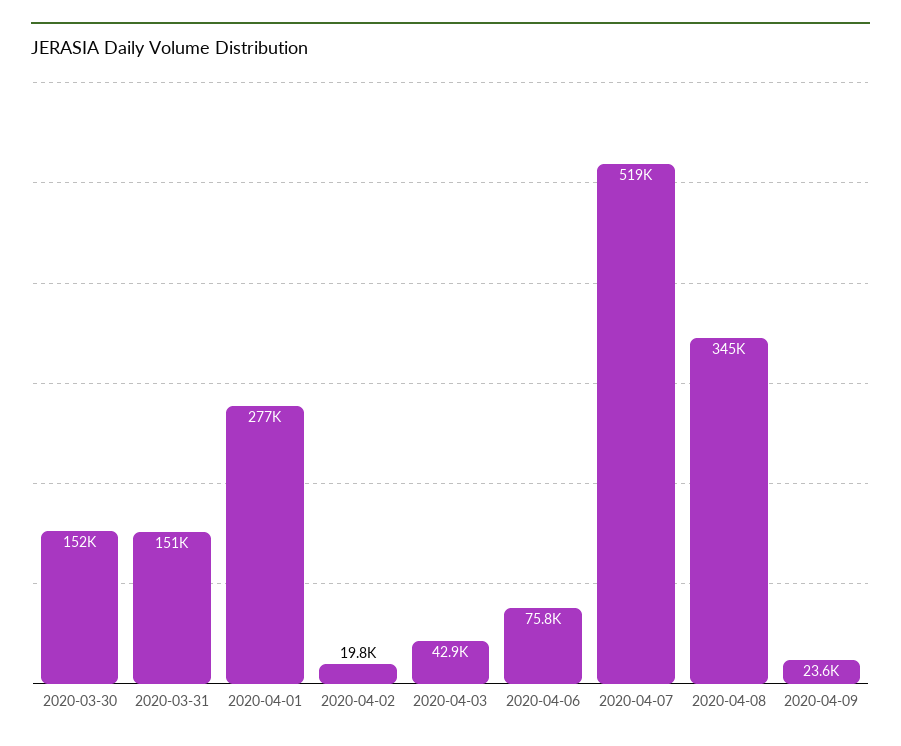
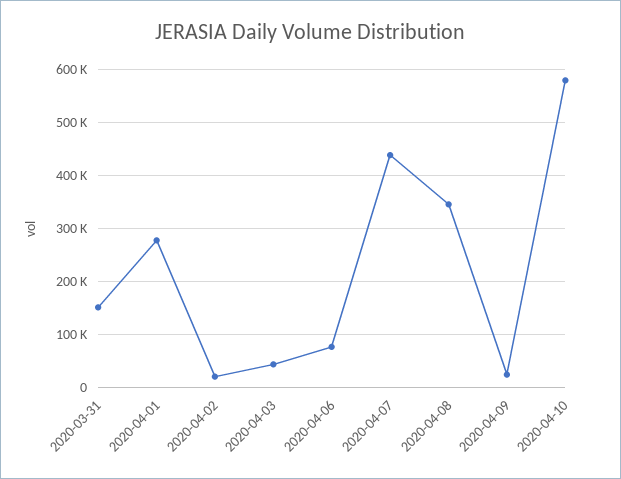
2020-03-30: 152000 -> none
2020-04-07: 519000 -> 440000
2020-04-10: none -> 580000

